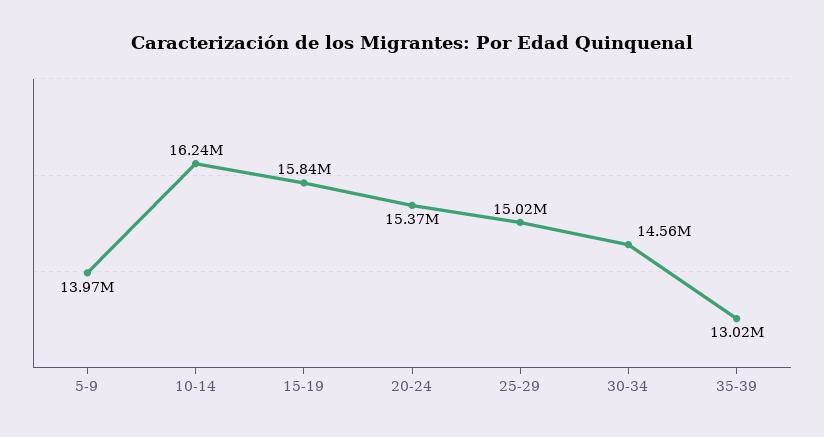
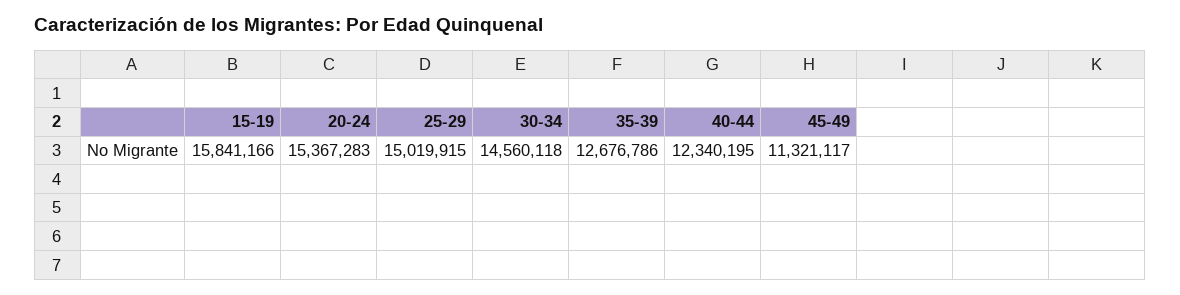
5-9: 13970000 -> none
10-14: 16240000 -> none
35-39: 13020000 -> 12676786
40-44: none -> 12340195
45-49: none -> 11321117

